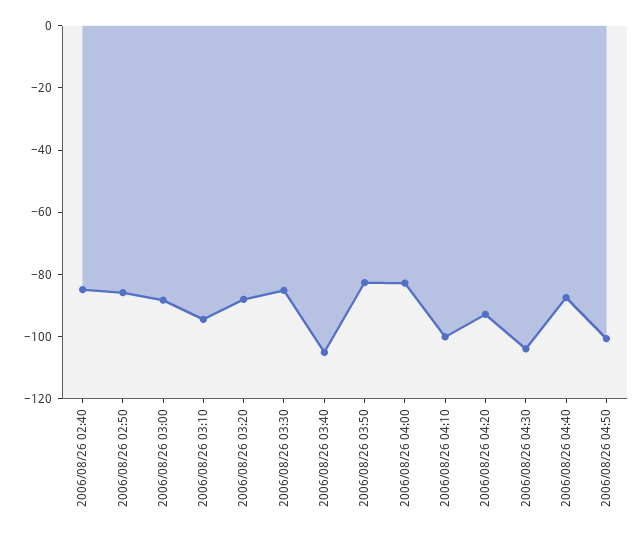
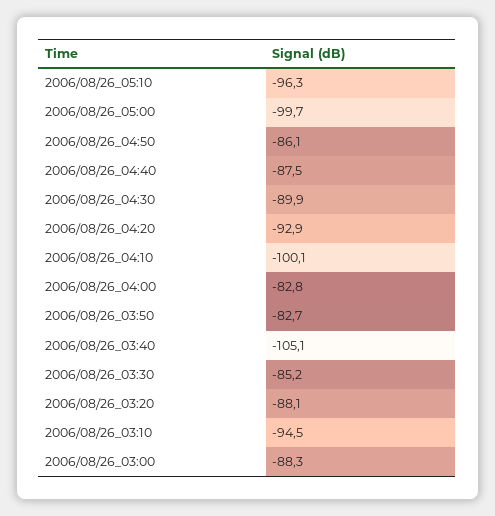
2006/08/26 02:40: -85 -> none
2006/08/26 02:50: -85 -> none
2006/08/26 04:30: -105 -> -89.9
2006/08/26 04:50: -100 -> -86.1
2006/08/26_05:10: none -> -96.3
2006/08/26_05:00: none -> -99.7

